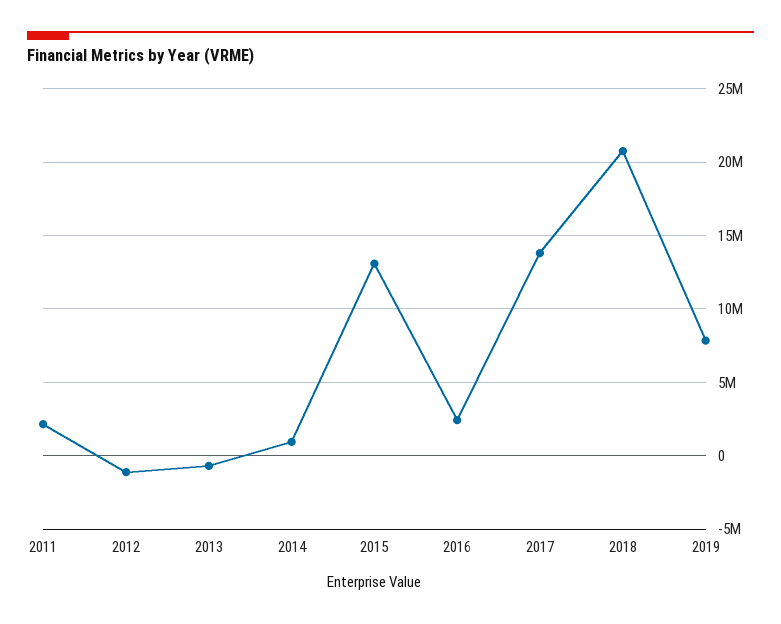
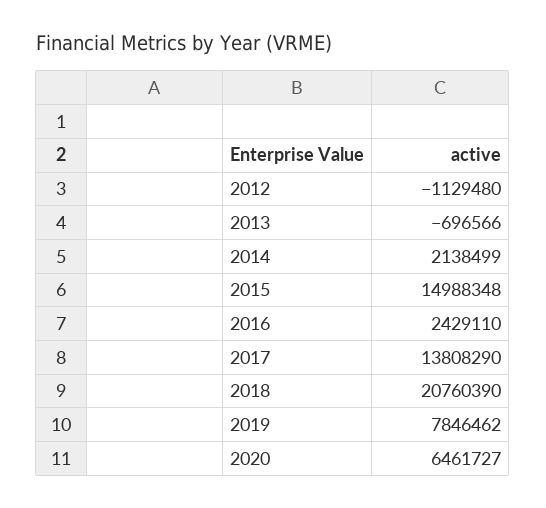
2011: 2000000 -> none
2014: 1000000 -> 2138499
2015: 13000000 -> 14988348
2020: none -> 6461727

